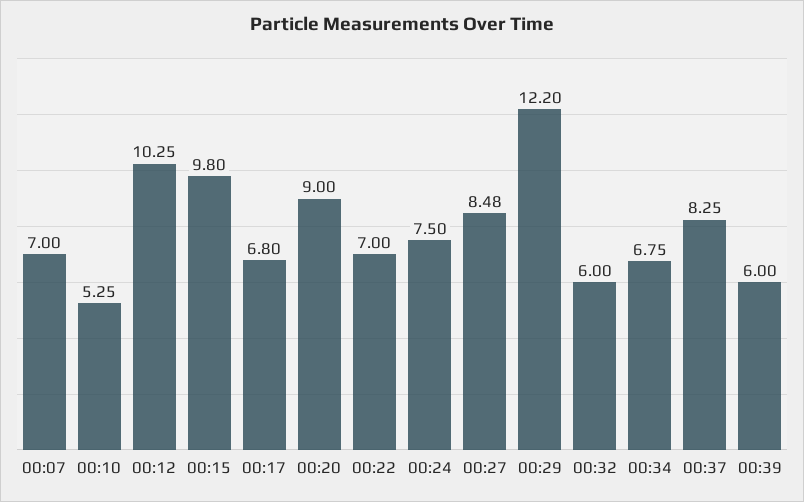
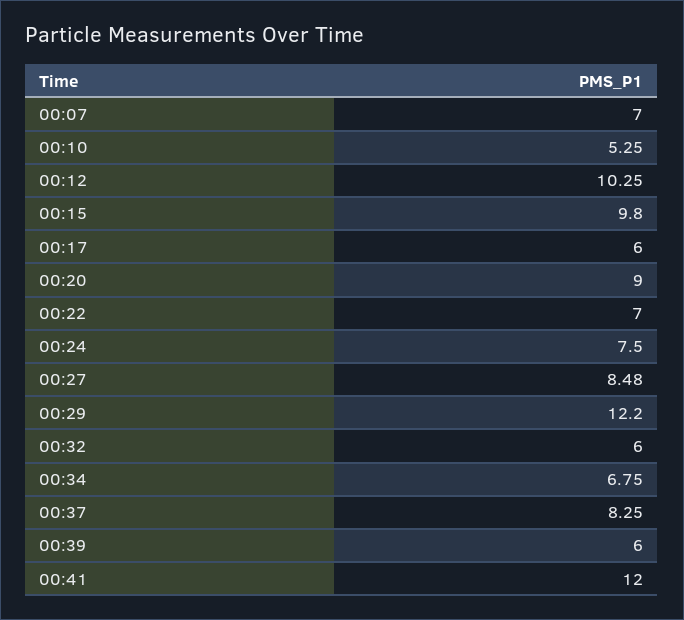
00:17: 6.8 -> 6
00:41: none -> 12

